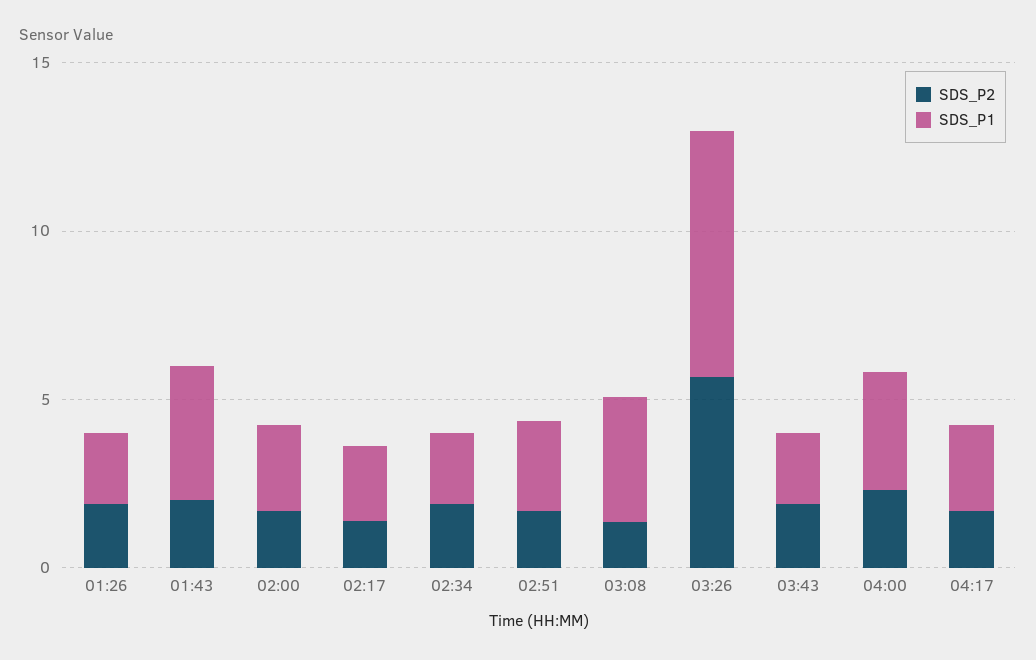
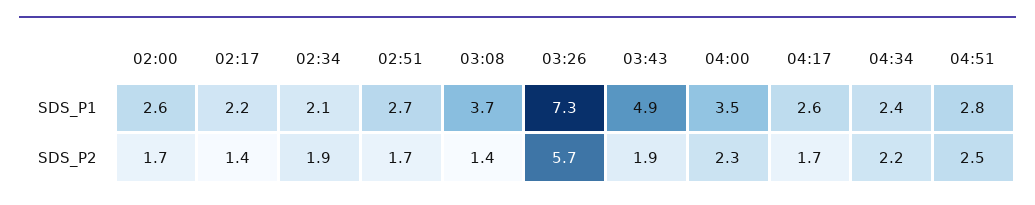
SDS_P2, 01:26: 2 -> none
SDS_P1, 01:26: 2 -> none
SDS_P2, 01:43: 2 -> none
SDS_P1, 01:43: 4 -> none
SDS_P1, 03:43: 2 -> 4.9
SDS_P1, 04:34: none -> 2.4
SDS_P1, 04:51: none -> 2.8
SDS_P2, 04:34: none -> 2.2
SDS_P2, 04:51: none -> 2.5

